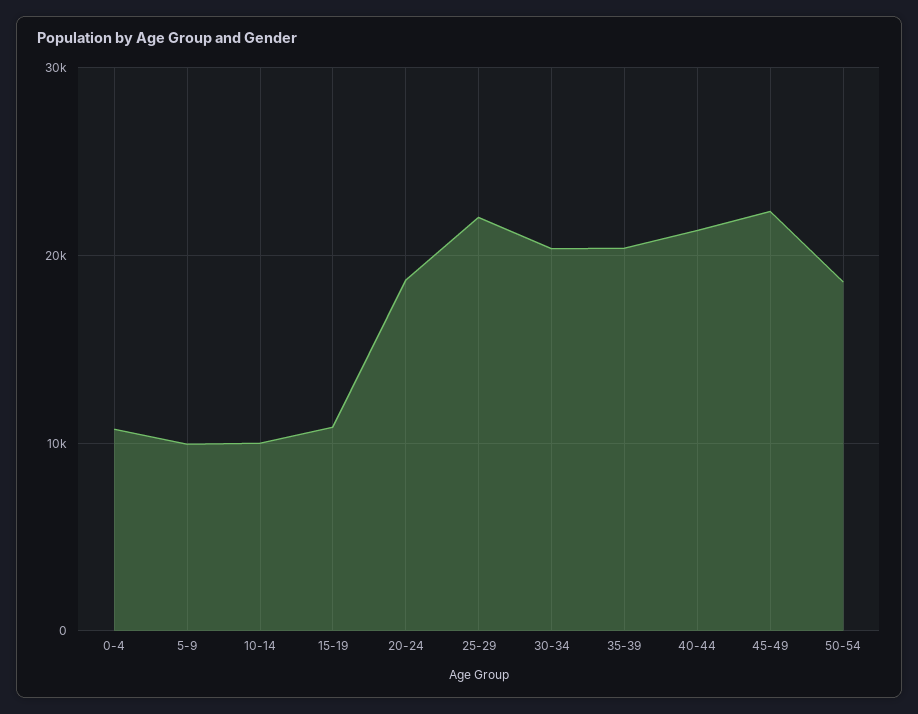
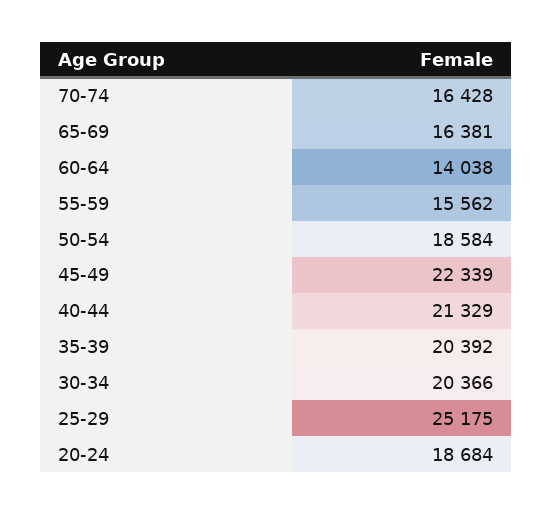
0-4: 11000 -> none
5-9: 10000 -> none
10-14: 10000 -> none
15-19: 11000 -> none
25-29: 22000 -> 25175
70-74: none -> 16428
65-69: none -> 16381
60-64: none -> 14038
55-59: none -> 15562

